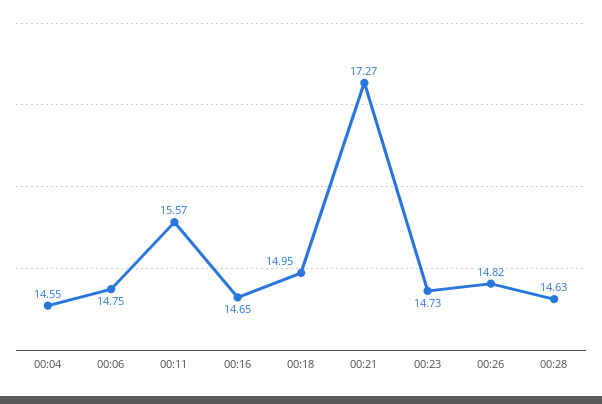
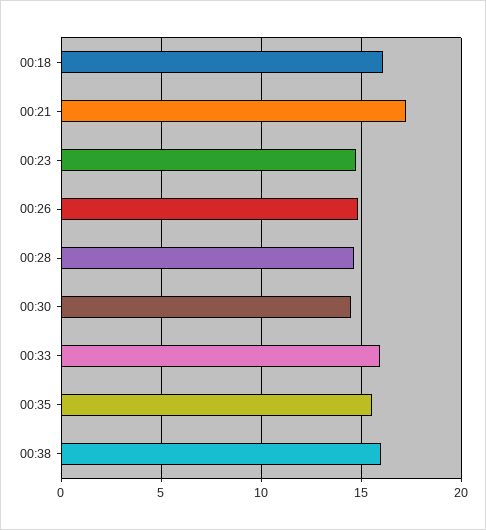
00:04: 14.55 -> none
00:06: 14.75 -> none
00:11: 15.57 -> none
00:16: 14.65 -> none
00:18: 14.95 -> 16
00:30: none -> 14.5
00:33: none -> 16
00:35: none -> 15.5
00:38: none -> 16

